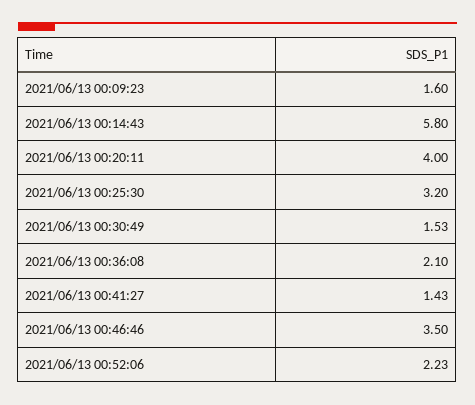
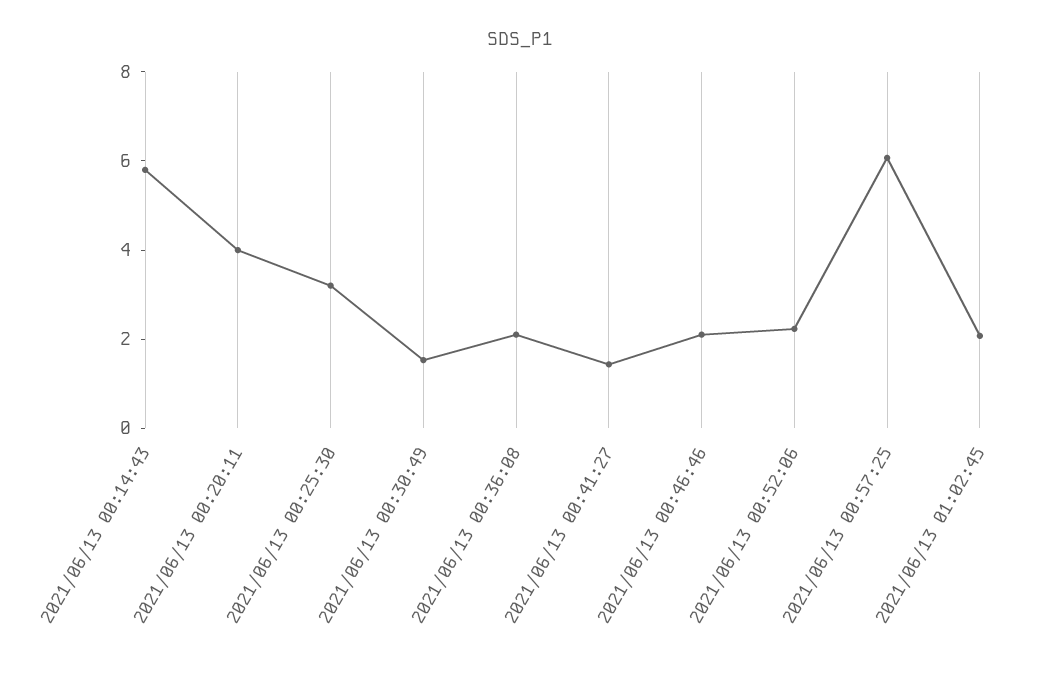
2021/06/13 00:09:23: 1.6 -> none
2021/06/13 00:46:46: 3.5 -> 2
2021/06/13 00:57:25: none -> 6
2021/06/13 01:02:45: none -> 2

